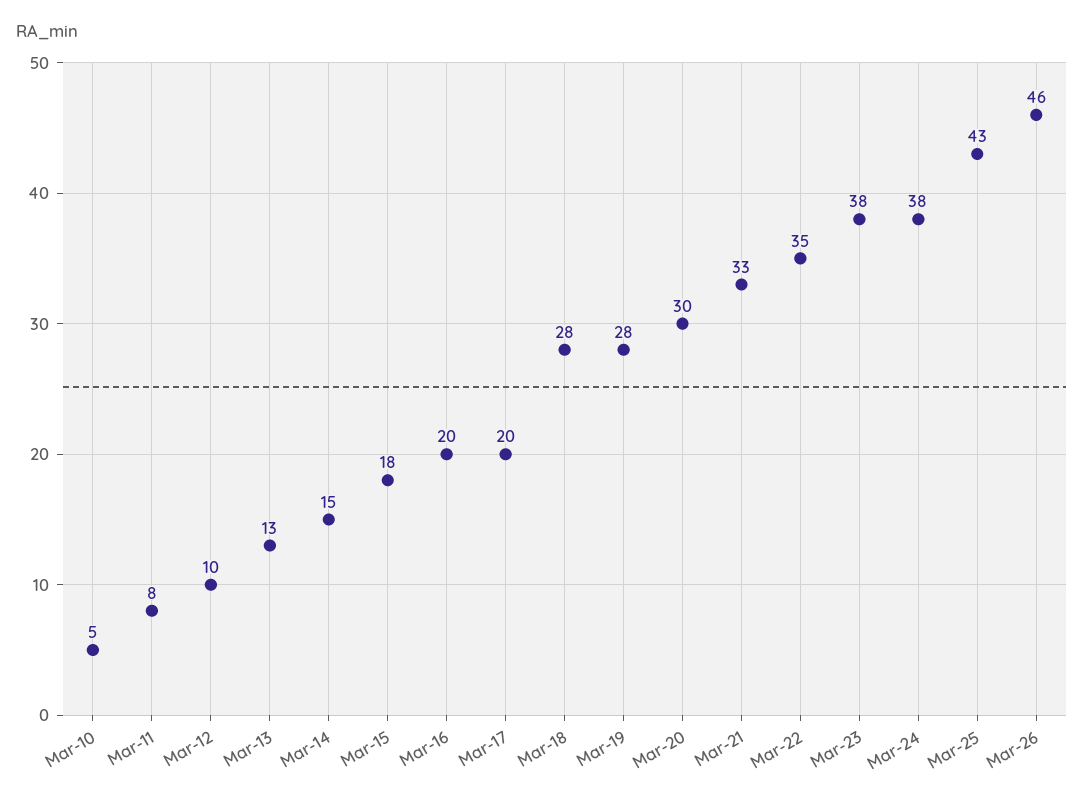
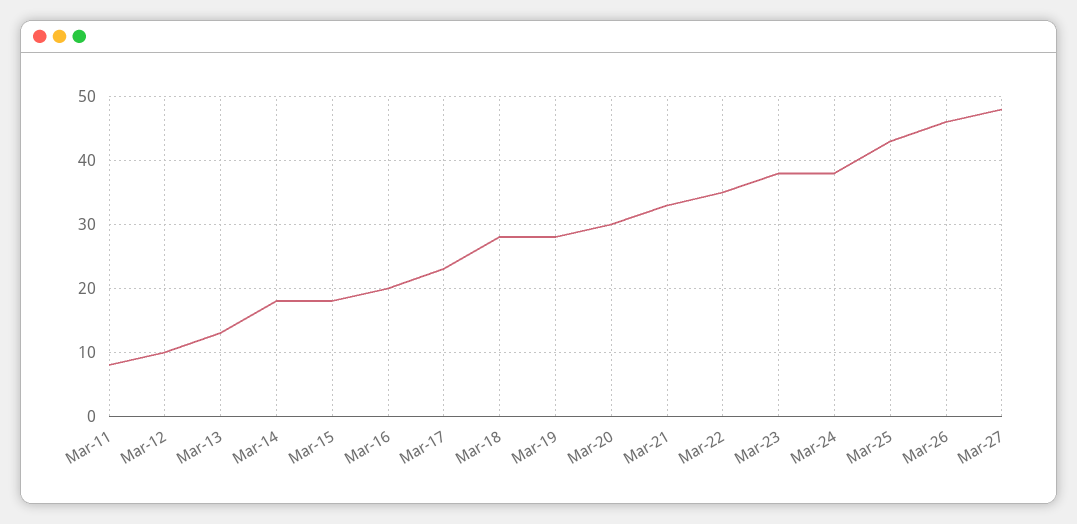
Mar-10: 5 -> none
Mar-14: 15 -> 18
Mar-17: 20 -> 23
Mar-27: none -> 48

